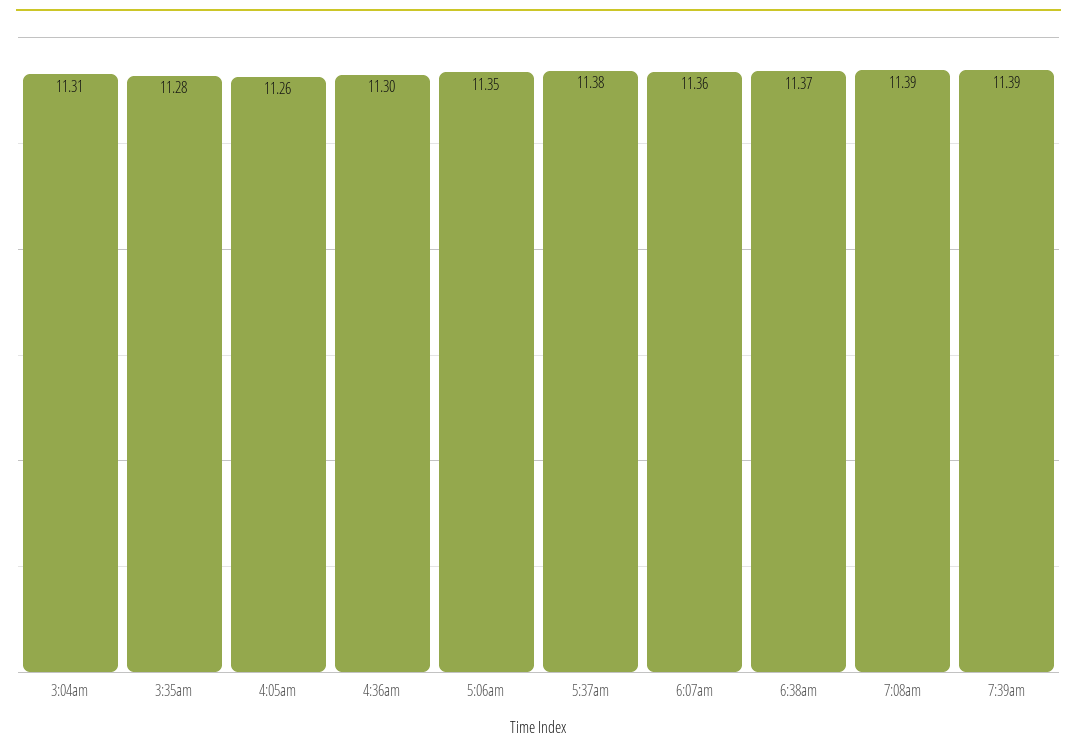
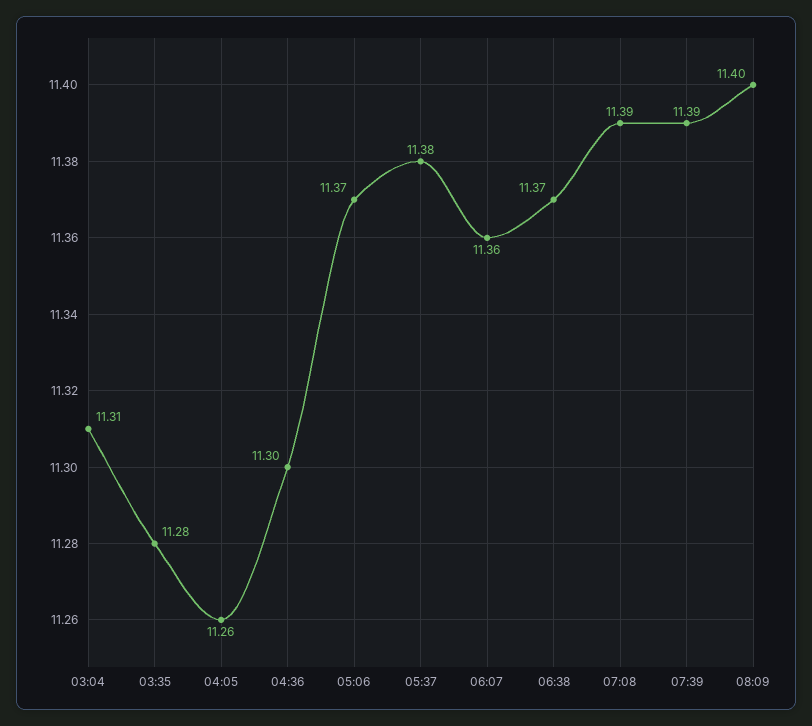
5:06am: 11.35 -> 11.37
08:09: none -> 11.4

